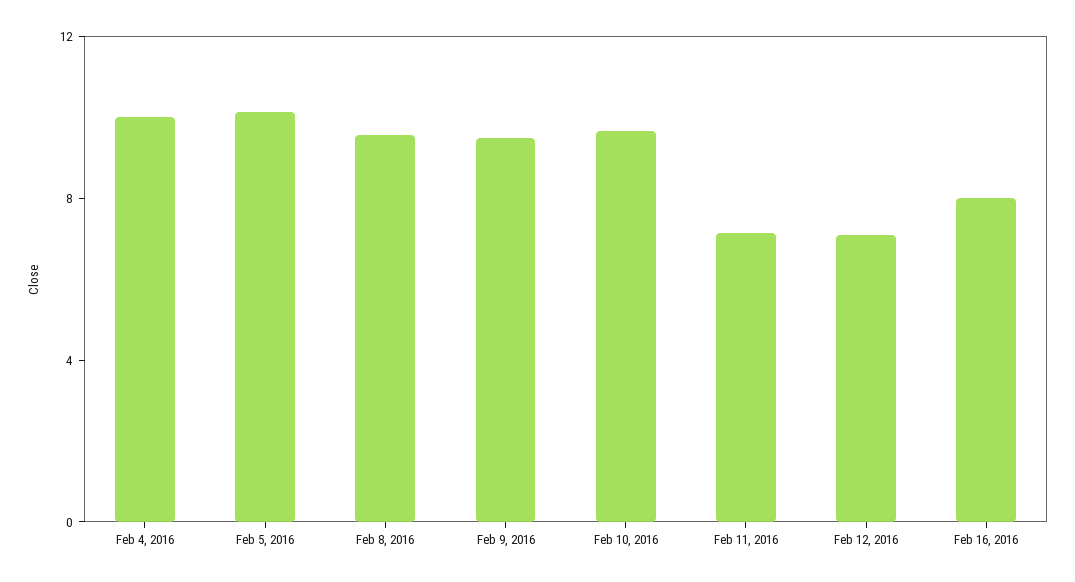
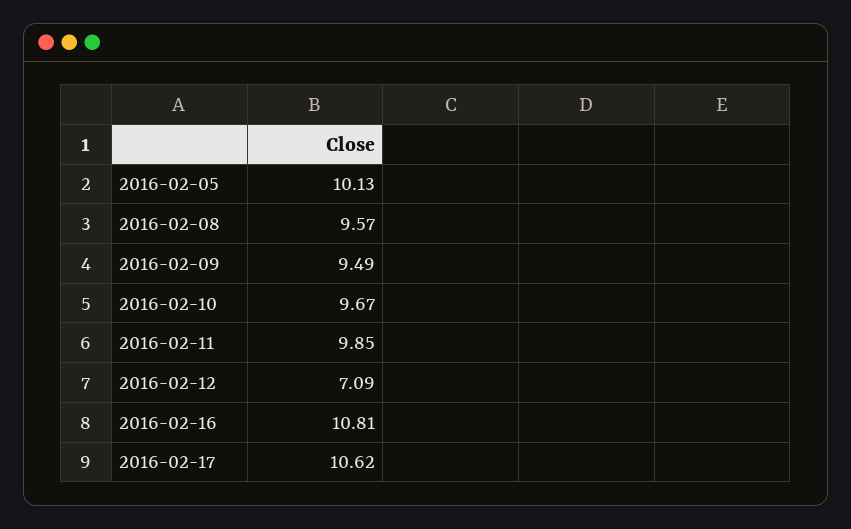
Feb 4, 2016: 10 -> none
Feb 11, 2016: 7 -> 9.85
Feb 16, 2016: 8 -> 10.81
2016-02-17: none -> 10.62

